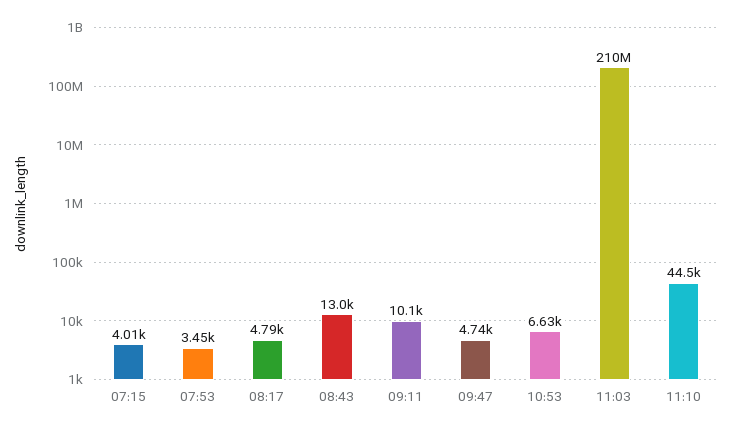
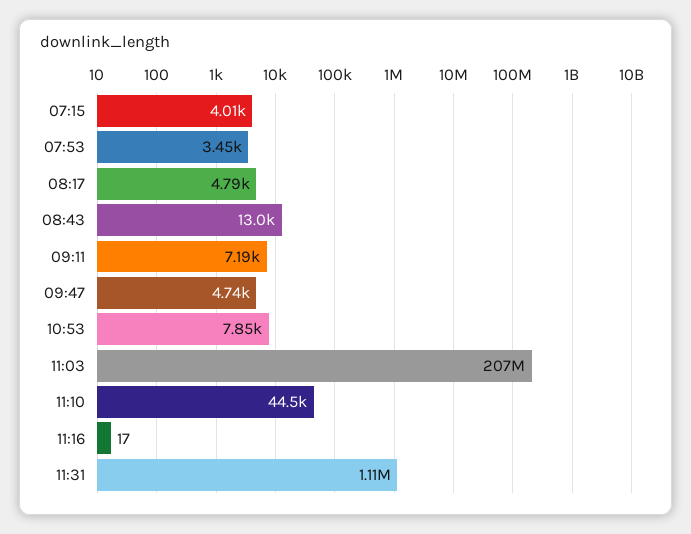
09:11: 10100 -> 7190
10:53: 6630 -> 7850
11:03: 210000000 -> 207000000
11:16: none -> 17
11:31: none -> 1110000

